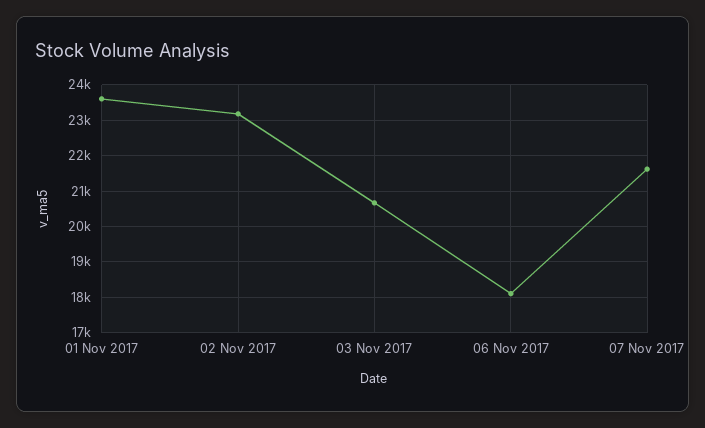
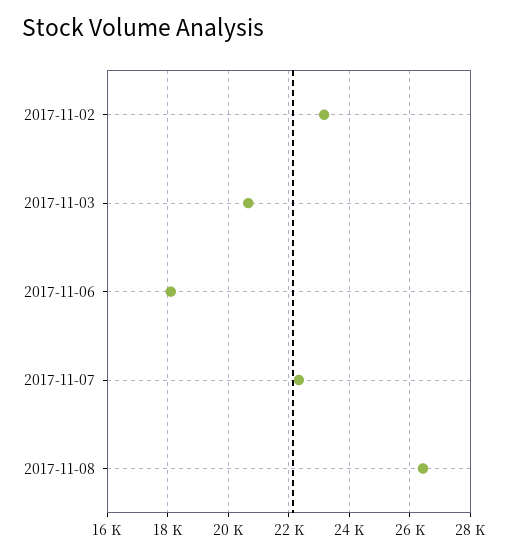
01 Nov 2017: 23600 -> none
07 Nov 2017: 21600 -> 22400
2017-11-08: none -> 26400

